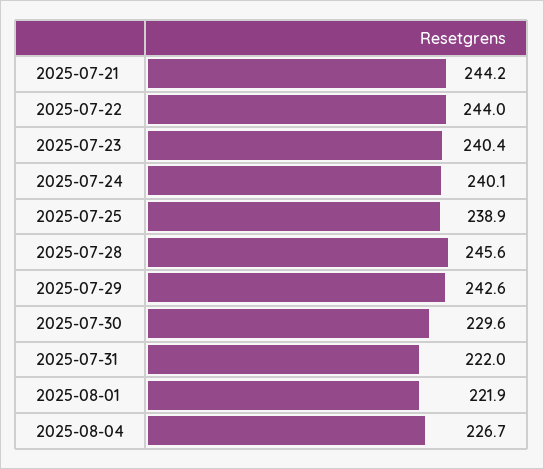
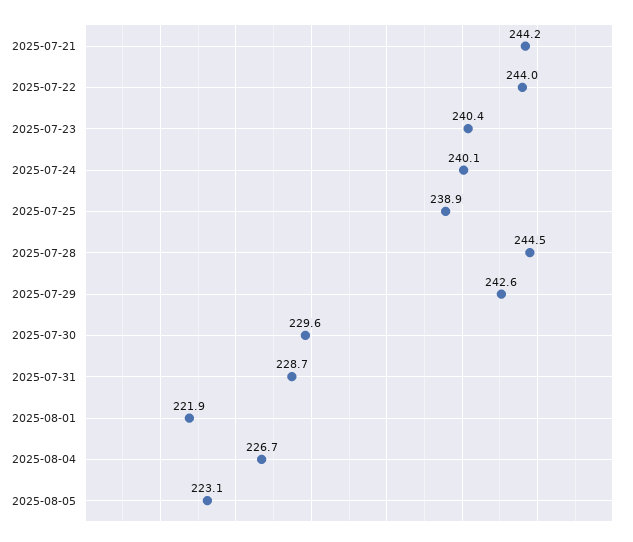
2025-07-28: 245.6 -> 244.5
2025-07-31: 222 -> 228.7
2025-08-05: none -> 223.1

